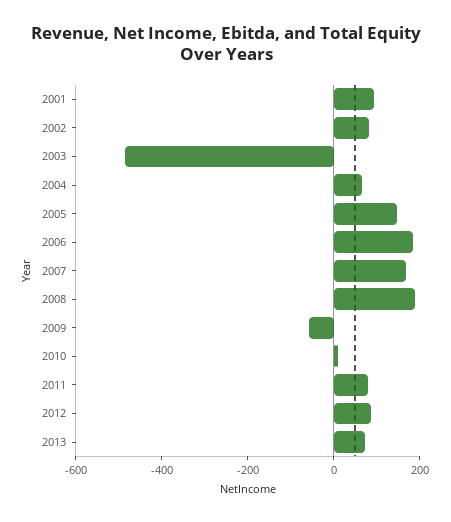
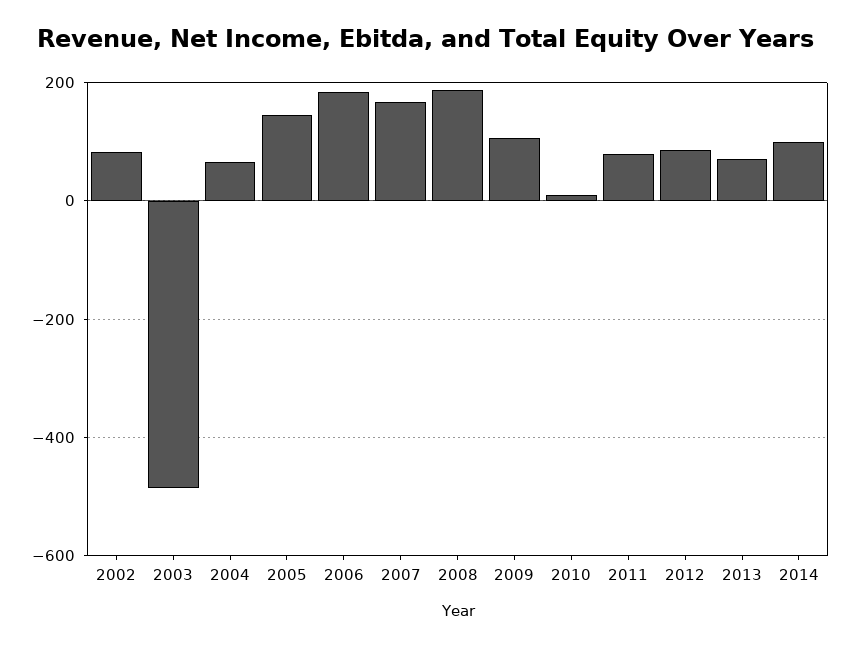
2001: 100 -> none
2009: -50 -> 100
2014: none -> 100

